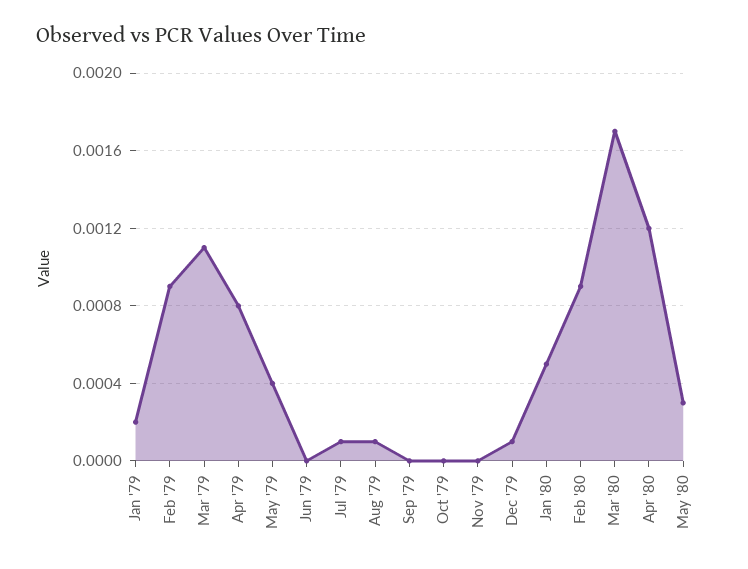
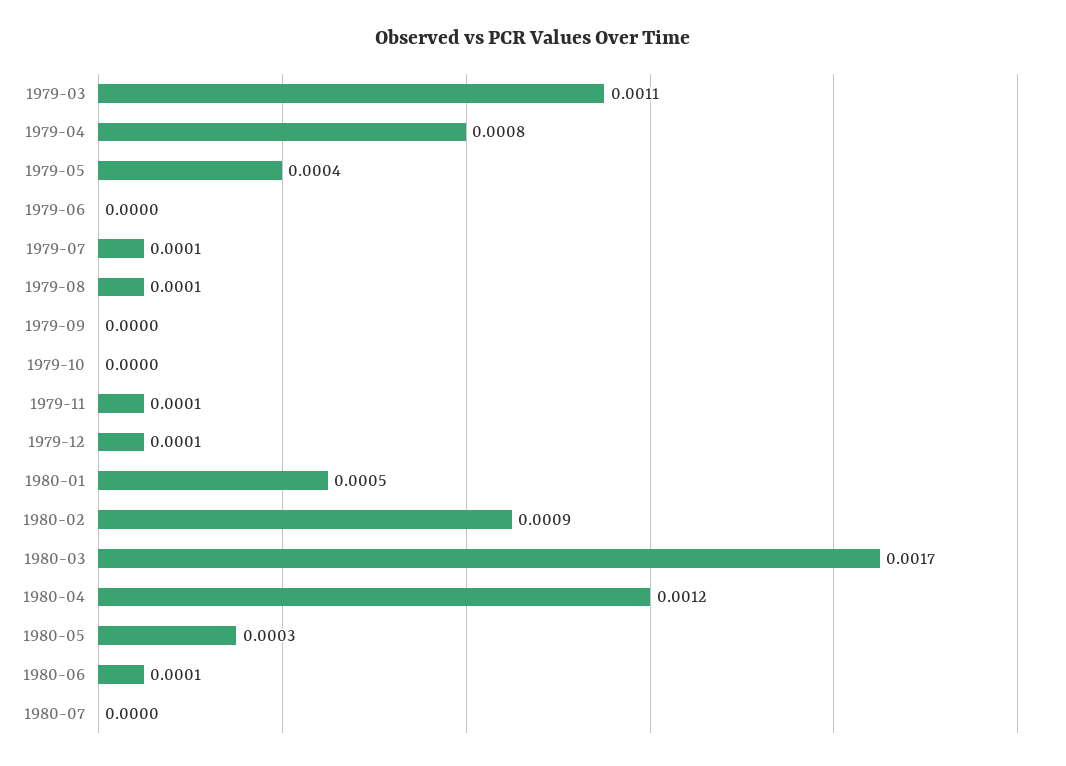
Jan '79: 0.0002 -> none
Feb '79: 0.0009 -> none
Nov '79: 0 -> 0.0001
1980-06: none -> 0.0001
1980-07: none -> 0

